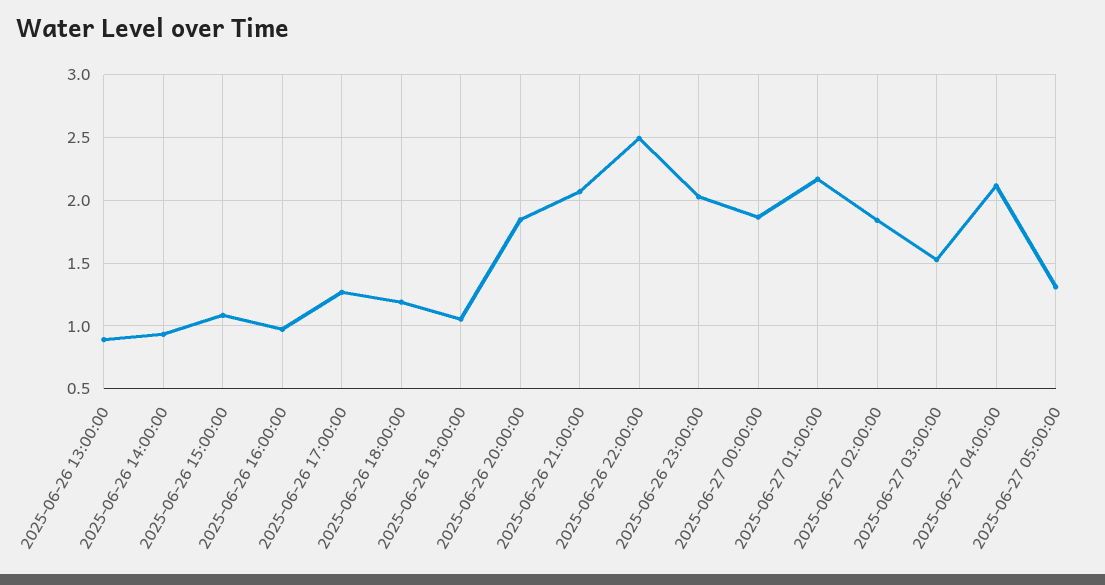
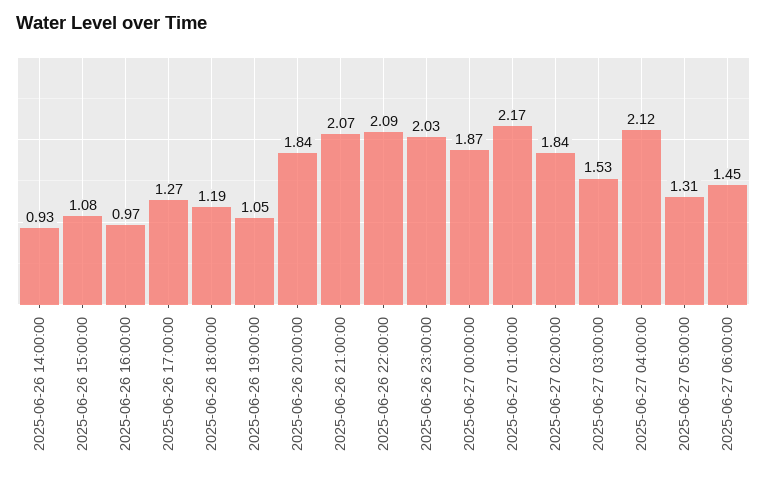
2025-06-26 13:00:00: 0.9 -> none
2025-06-26 22:00:00: 2.5 -> 2.09
2025-06-27 06:00:00: none -> 1.45

